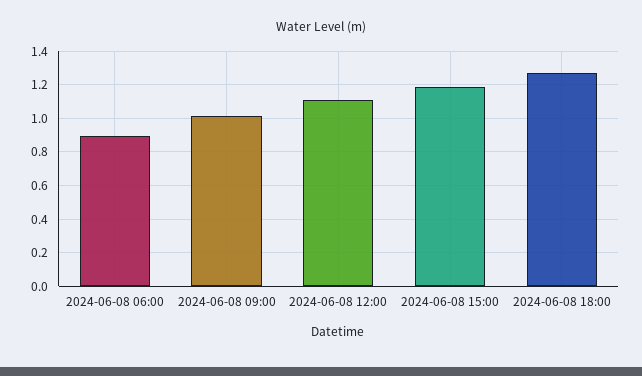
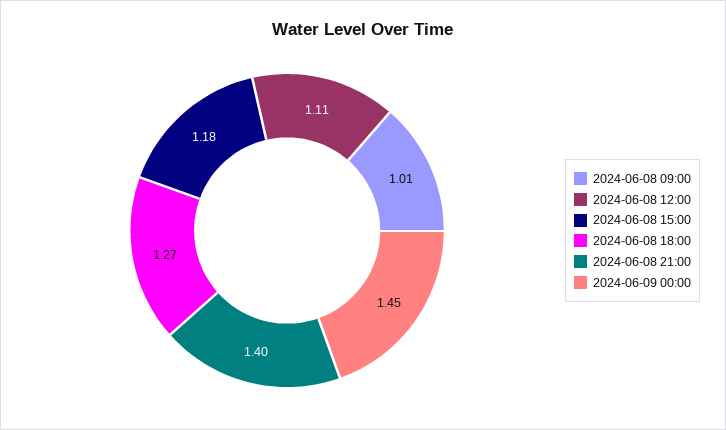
2024-06-08 06:00: 0.9 -> none
2024-06-08 21:00: none -> 1.4
2024-06-09 00:00: none -> 1.45

